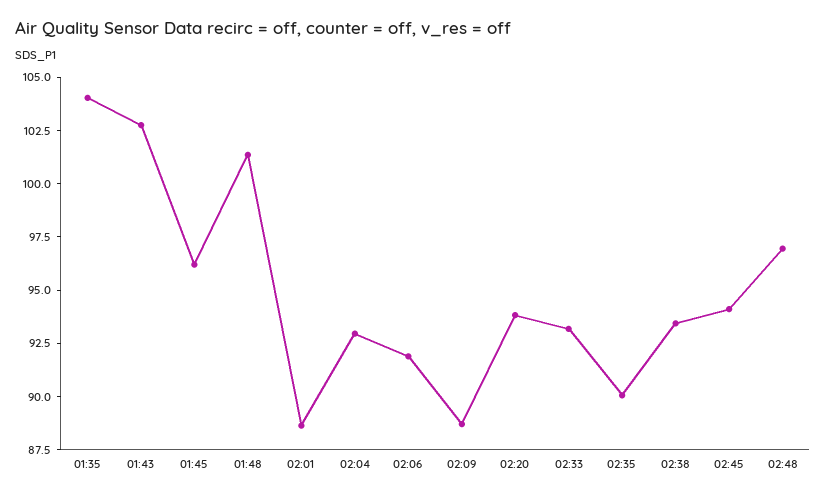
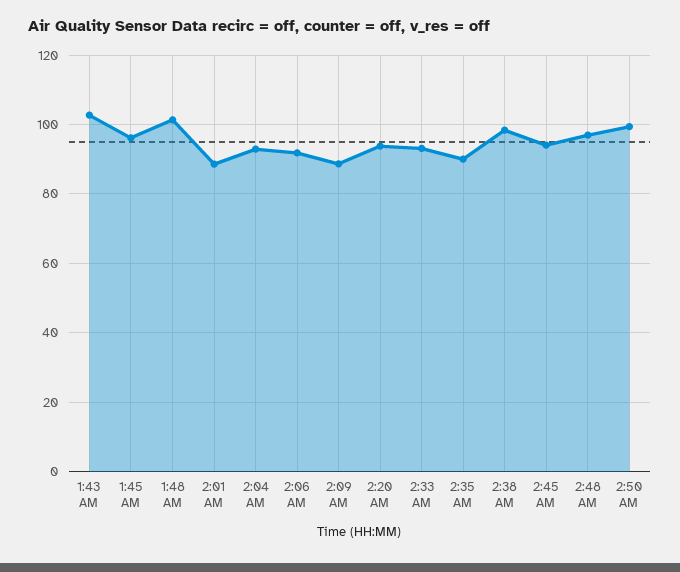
01:35: 104 -> none
02:38: 93.5 -> 98
2:50 AM: none -> 100

